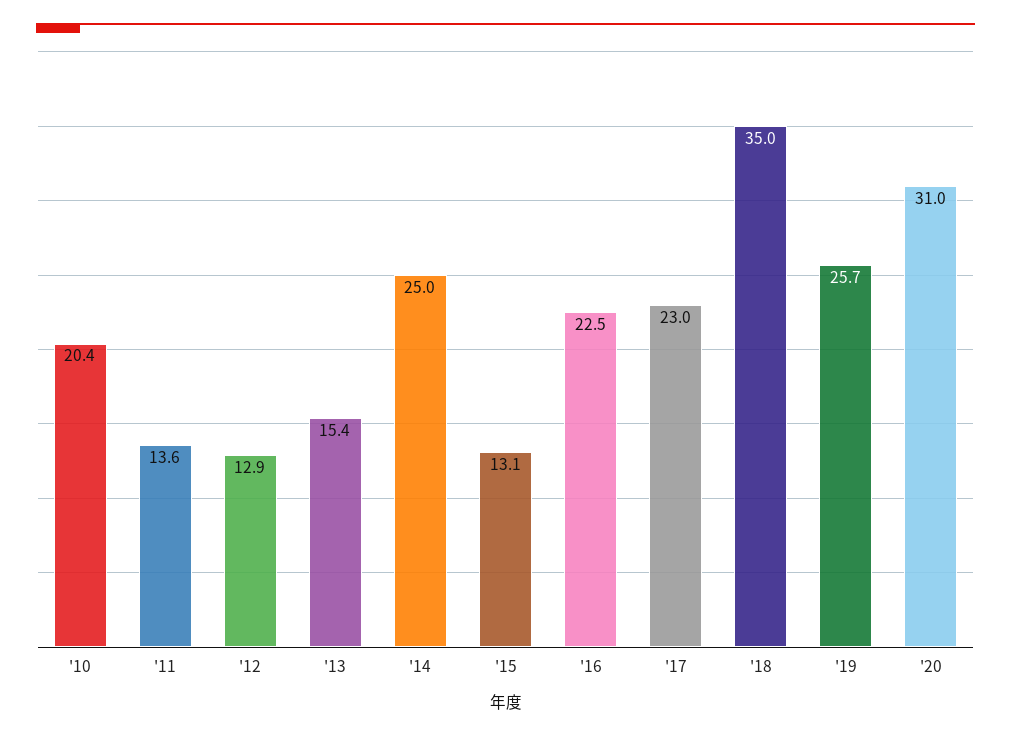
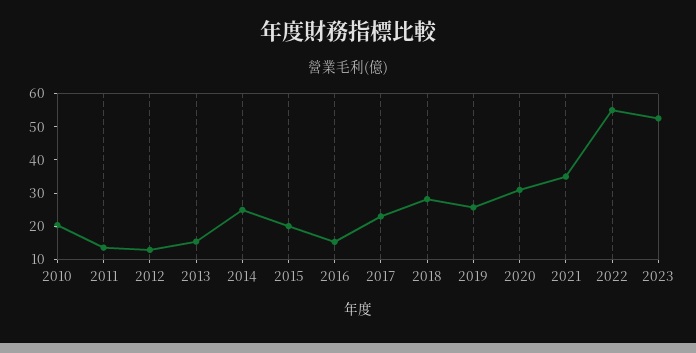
'15: 13.1 -> 20
'16: 22.5 -> 15
'18: 35 -> 27.5
2021: none -> 35
2022: none -> 55
2023: none -> 52.5

